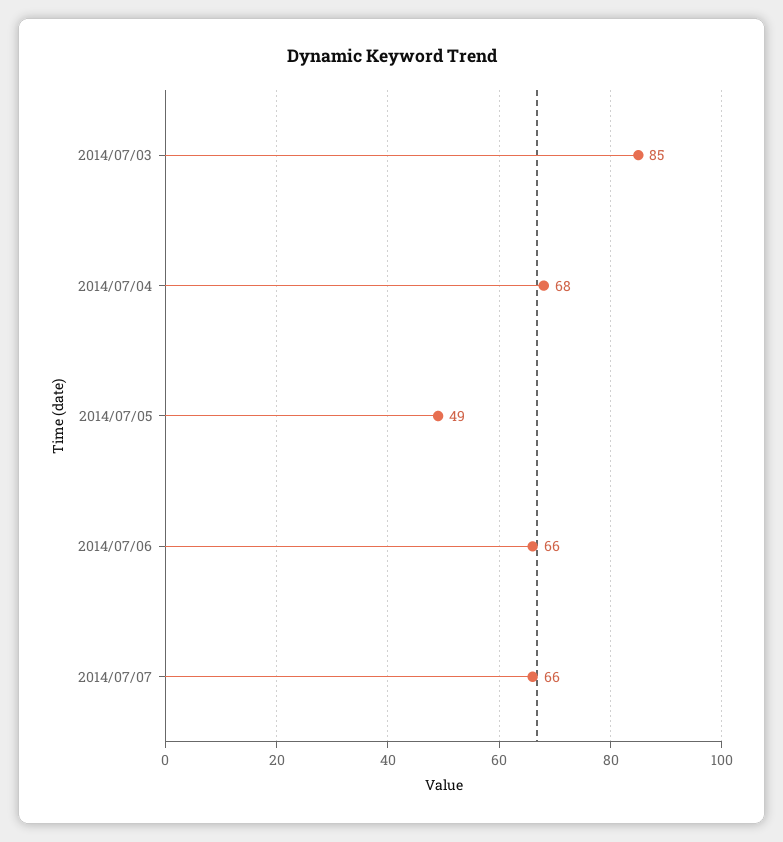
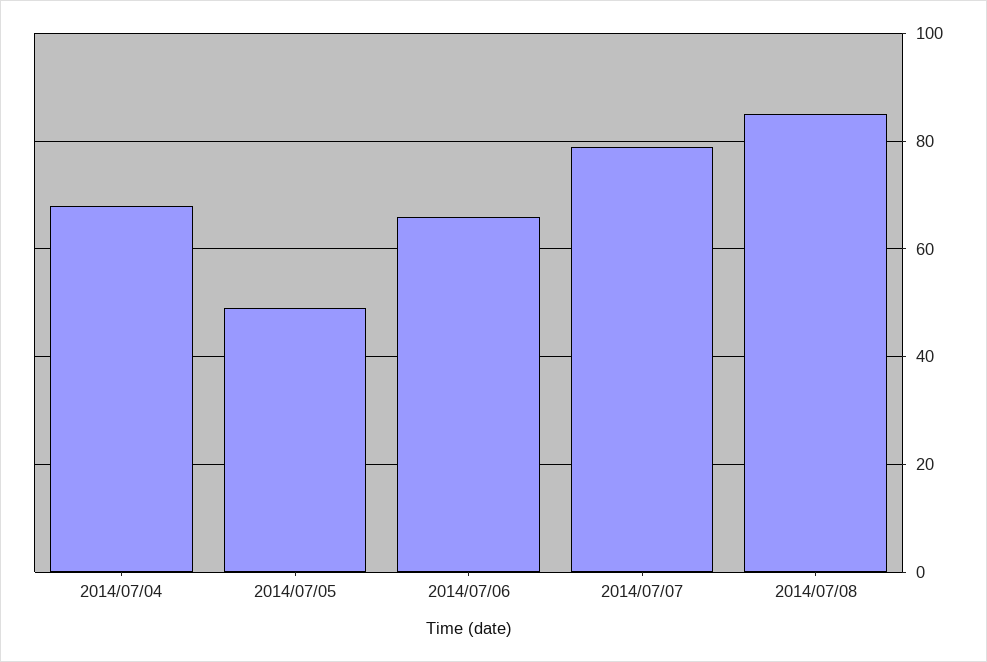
2014/07/03: 85 -> none
2014/07/07: 66 -> 80
2014/07/08: none -> 85

